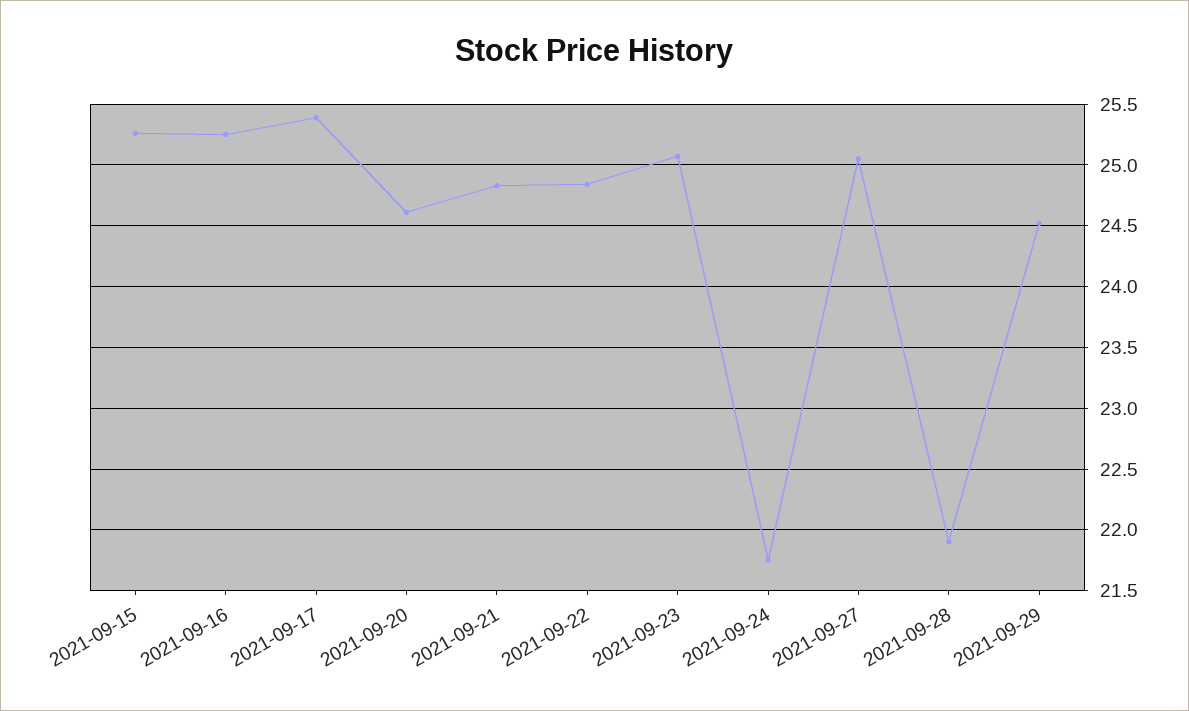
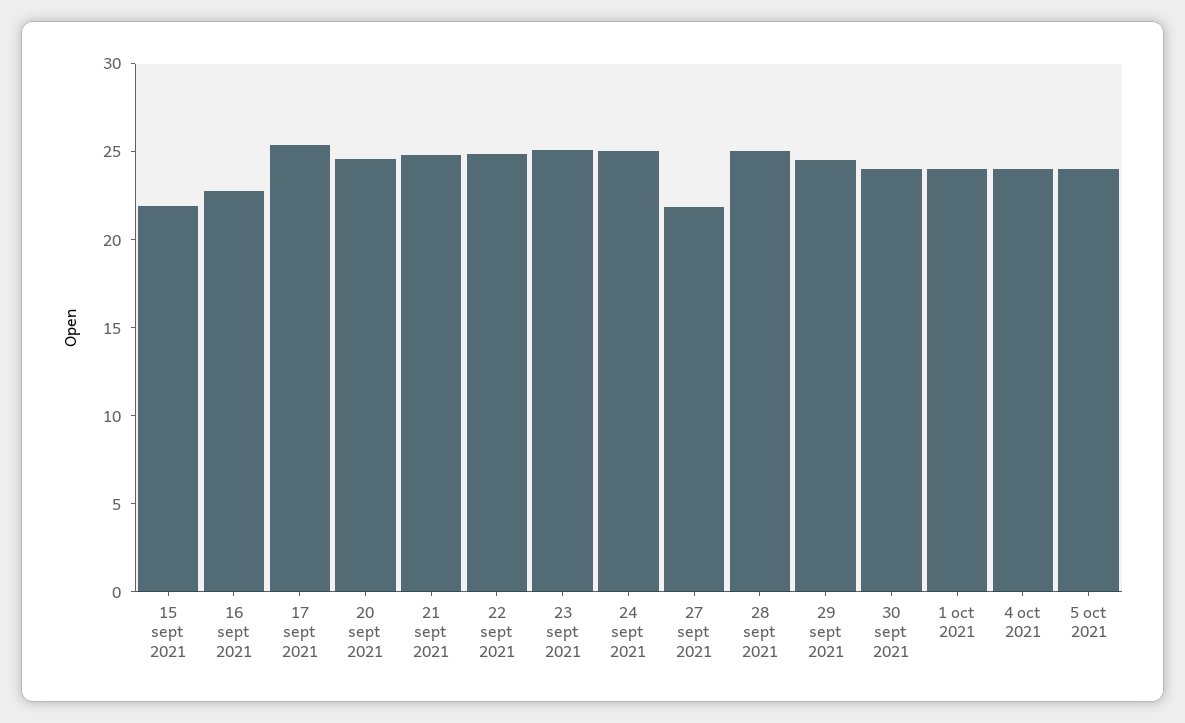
2021-09-15: 25.25 -> 22
2021-09-16: 25.25 -> 23
2021-09-24: 21.75 -> 25
2021-09-27: 25.05 -> 22
2021-09-28: 21.9 -> 25
30 sept 2021: none -> 24
1 oct 2021: none -> 24
4 oct 2021: none -> 24
5 oct 2021: none -> 24

